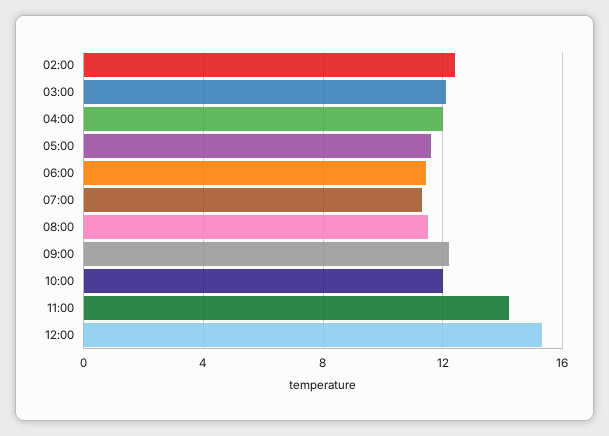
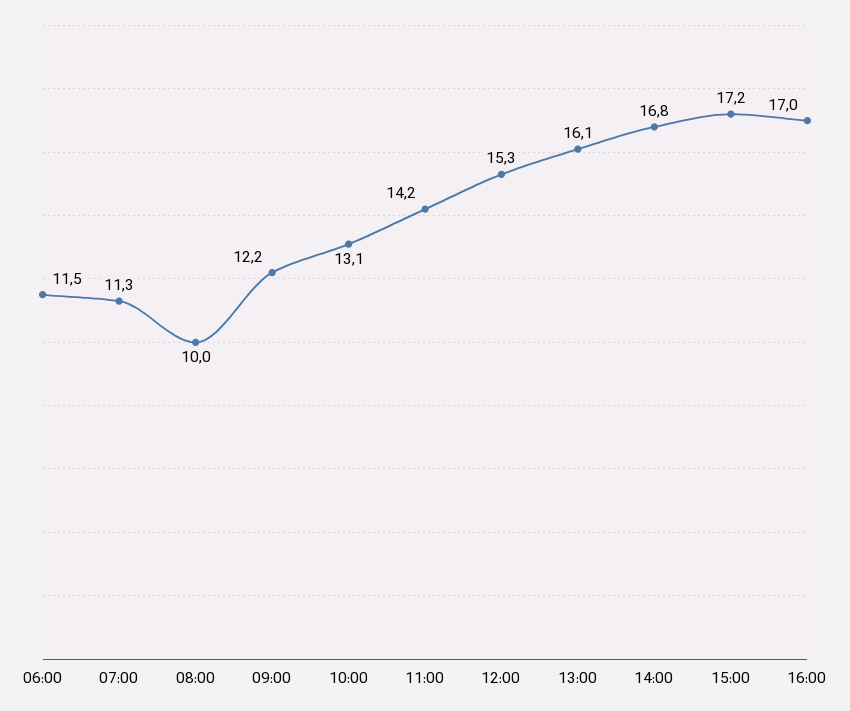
02:00: 12.5 -> none
03:00: 12 -> none
04:00: 12 -> none
05:00: 11.5 -> none
08:00: 11.5 -> 10
10:00: 12 -> 13.1
13:00: none -> 16.1
14:00: none -> 16.8
15:00: none -> 17.2
16:00: none -> 17

